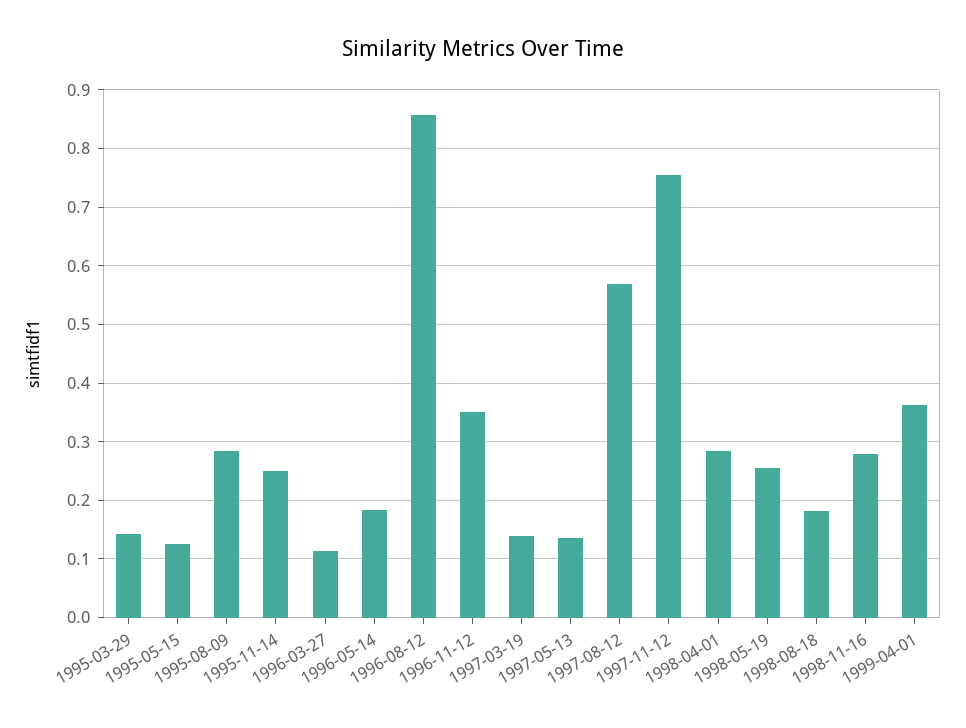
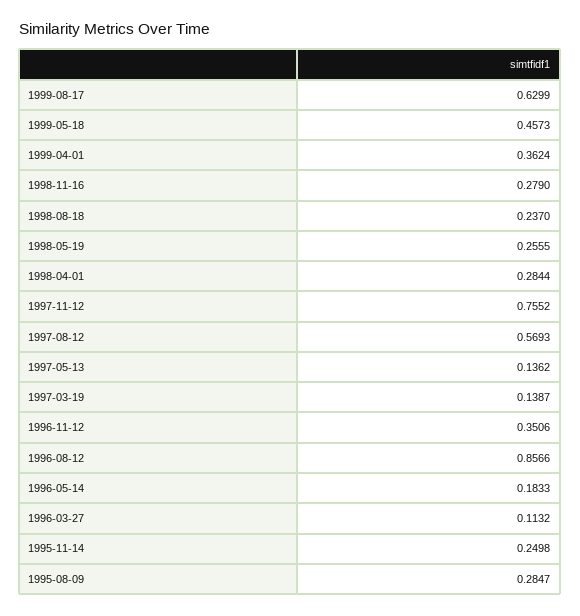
1995-03-29: 0.14 -> none
1995-05-15: 0.12 -> none
1998-08-18: 0.18 -> 0.237
1999-08-17: none -> 0.6299
1999-05-18: none -> 0.4573

